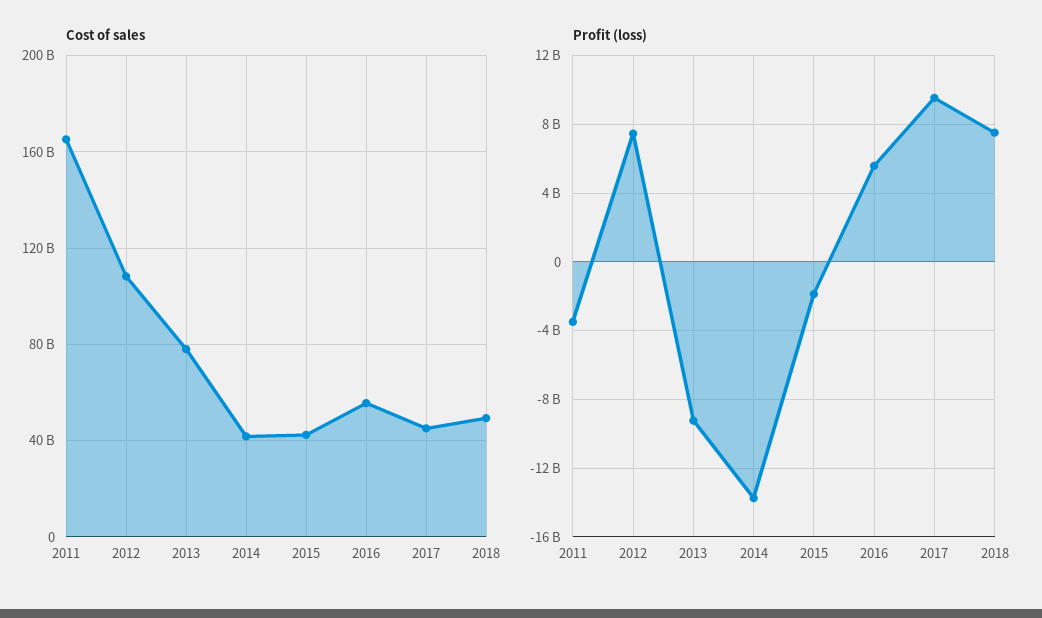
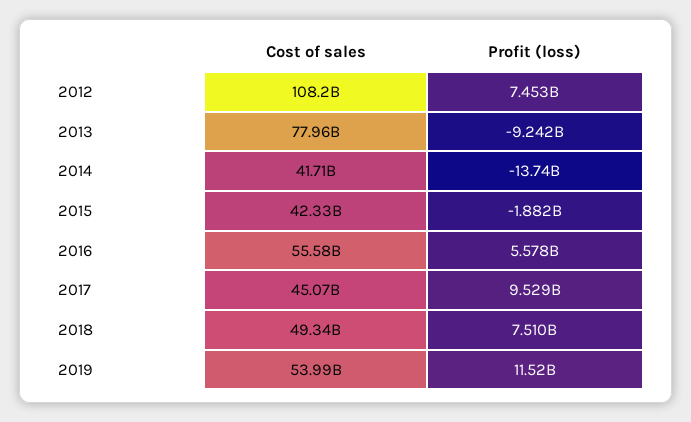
Cost of sales, 2011: 165000000000 -> none
Profit (loss), 2011: -3500000000 -> none
Cost of sales, 2019: none -> 53990000000
Profit (loss), 2019: none -> 11520000000

